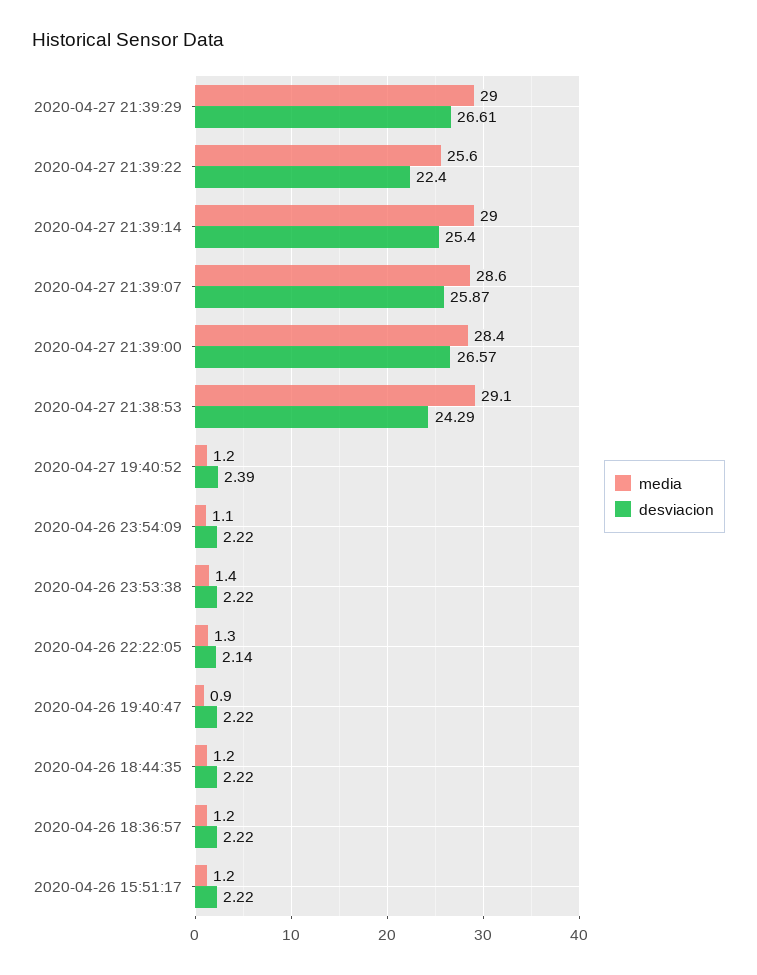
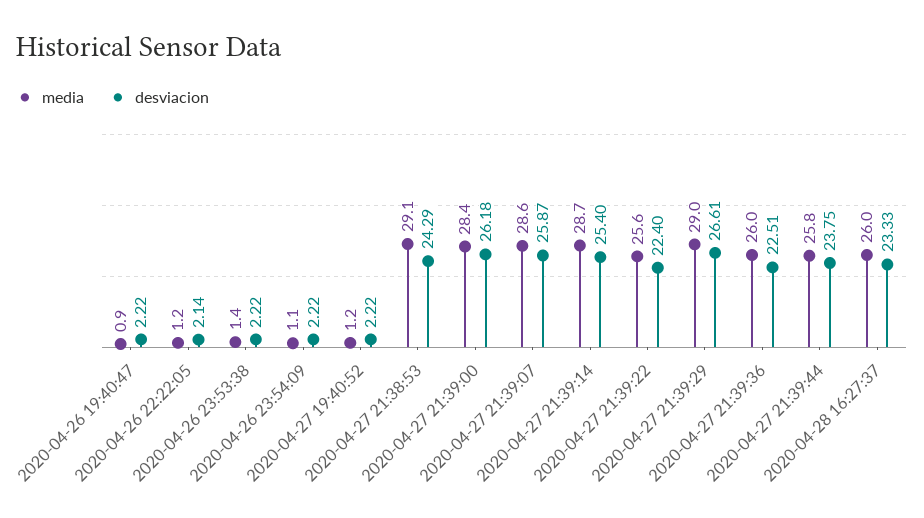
media, 2020-04-27 21:39:14: 29 -> 28.7
desviacion, 2020-04-27 21:39:00: 26.57 -> 26.18
desviacion, 2020-04-27 19:40:52: 2.39 -> 2.22
media, 2020-04-26 22:22:05: 1.3 -> 1.2
media, 2020-04-26 18:44:35: 1.2 -> none
desviacion, 2020-04-26 18:44:35: 2.22 -> none
media, 2020-04-26 18:36:57: 1.2 -> none
desviacion, 2020-04-26 18:36:57: 2.22 -> none
media, 2020-04-26 15:51:17: 1.2 -> none
desviacion, 2020-04-26 15:51:17: 2.22 -> none
media, 2020-04-27 21:39:36: none -> 26
desviacion, 2020-04-27 21:39:36: none -> 22.51
media, 2020-04-27 21:39:44: none -> 25.8
desviacion, 2020-04-27 21:39:44: none -> 23.75
media, 2020-04-28 16:27:37: none -> 26
desviacion, 2020-04-28 16:27:37: none -> 23.33

